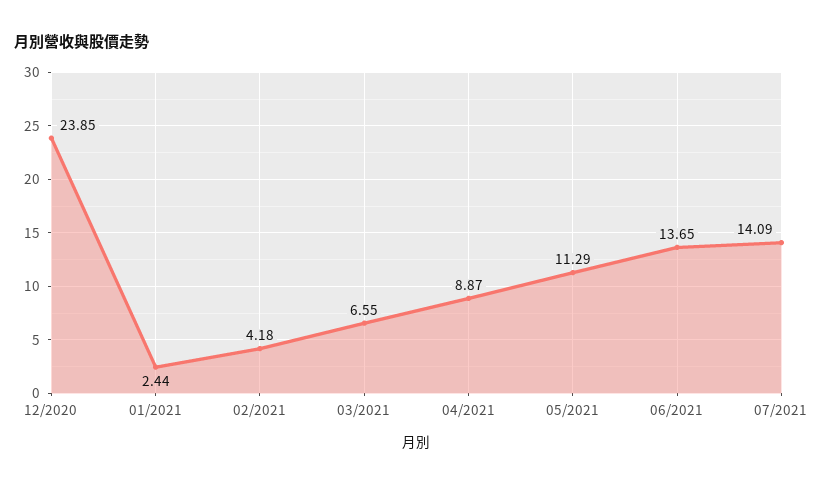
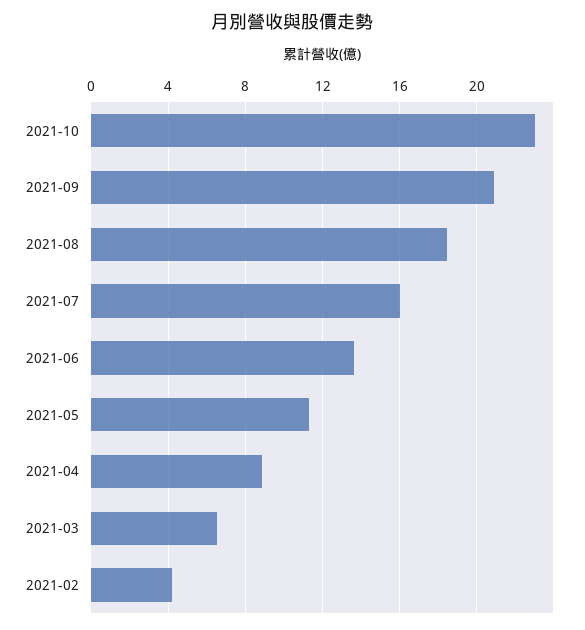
12/2020: 23.85 -> none
01/2021: 2.44 -> none
07/2021: 14.09 -> 16
2021-10: none -> 23
2021-09: none -> 21
2021-08: none -> 18.5

